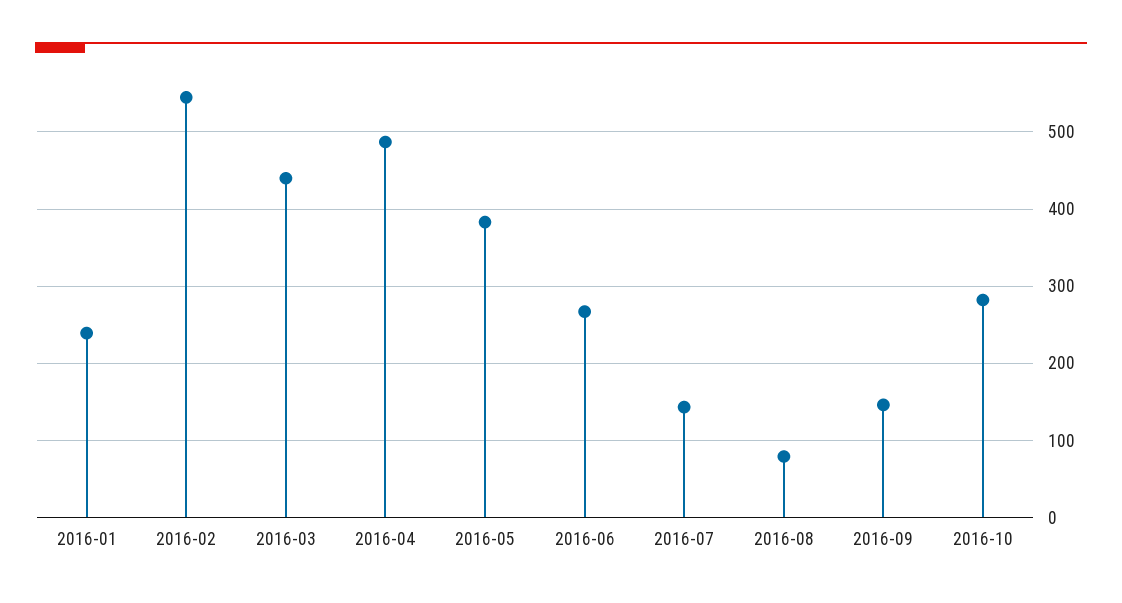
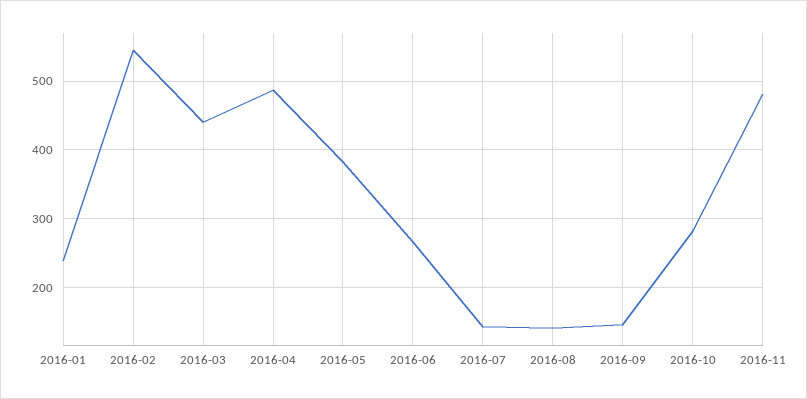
2016-08: 80 -> 140
2016-11: none -> 480

